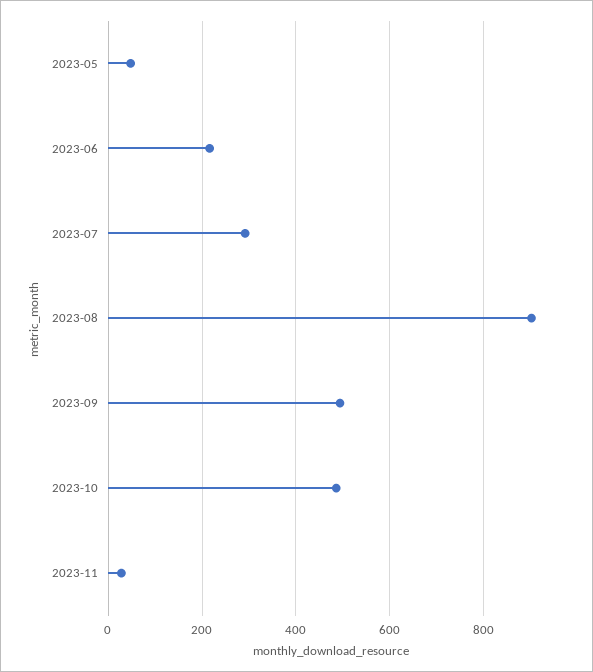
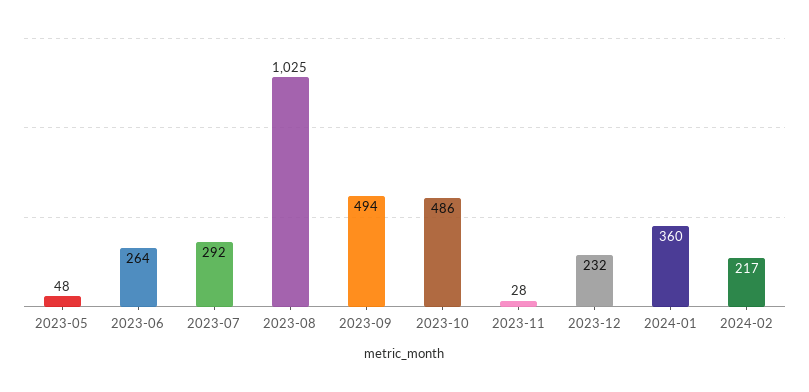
2023-06: 220 -> 264
2023-08: 900 -> 1025
2023-12: none -> 232
2024-01: none -> 360
2024-02: none -> 217

